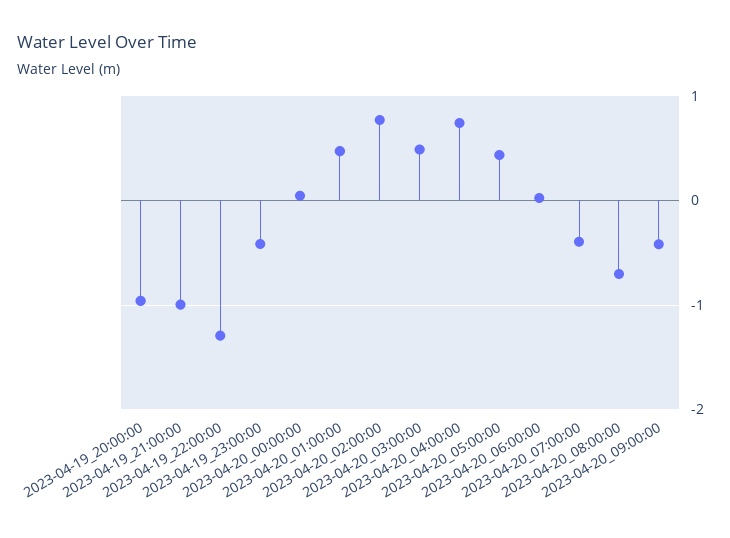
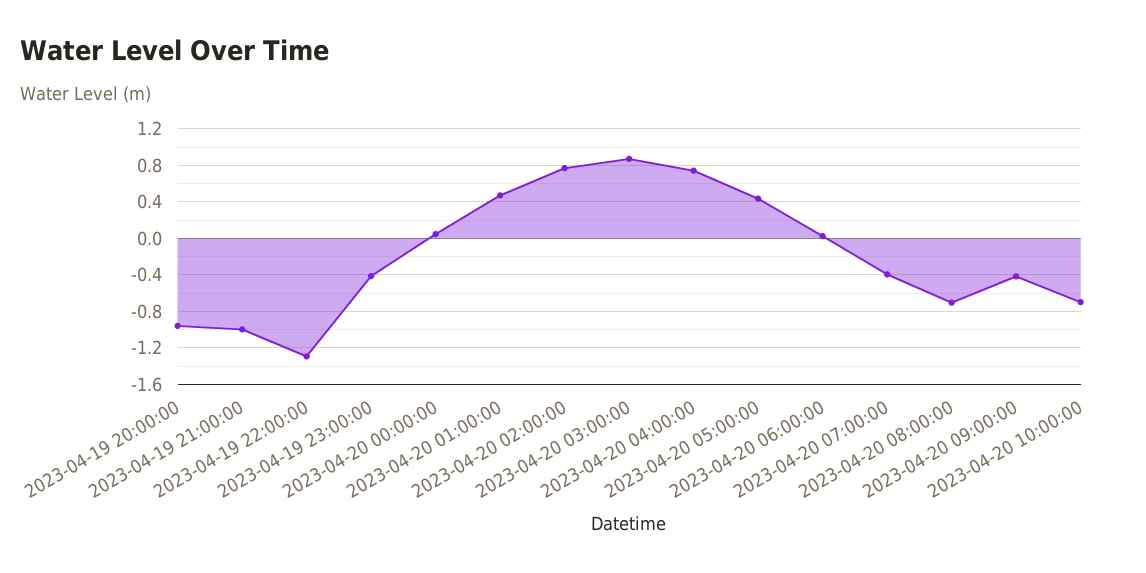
2023-04-20_03:00:00: 0.5 -> 0.9
2023-04-20 10:00:00: none -> -0.7

